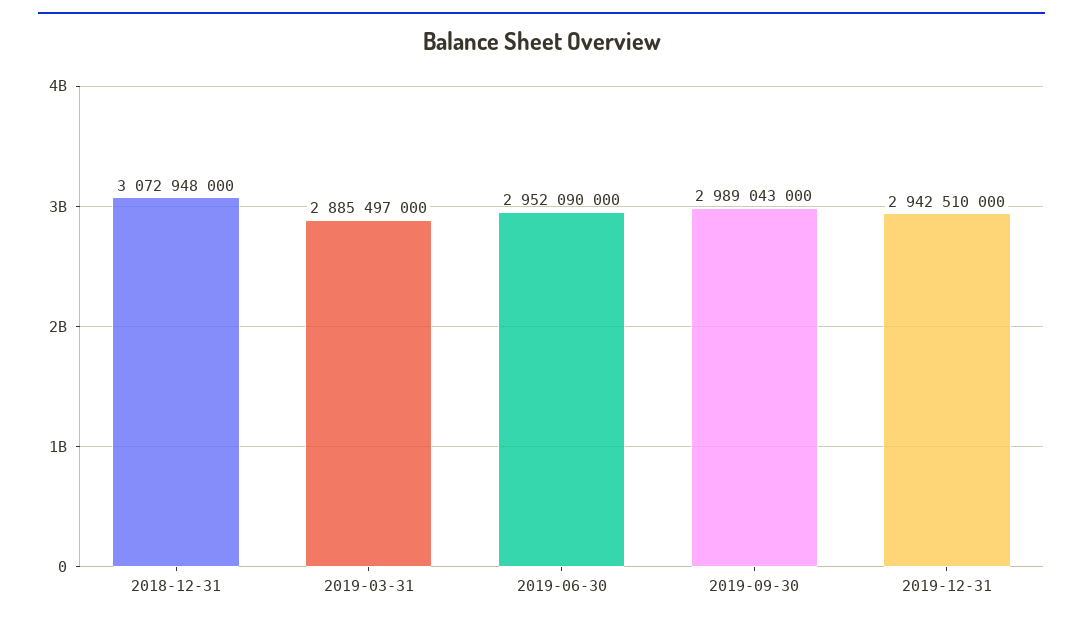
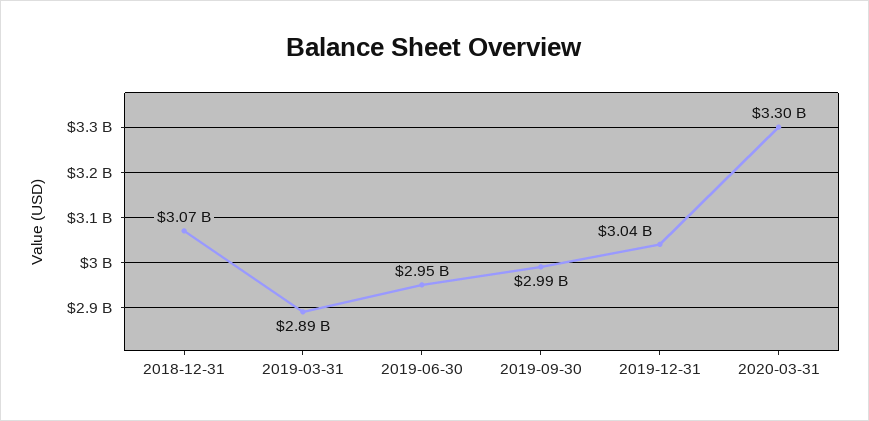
2019-12-31: 2942510000 -> 3040000000
2020-03-31: none -> 3300000000

